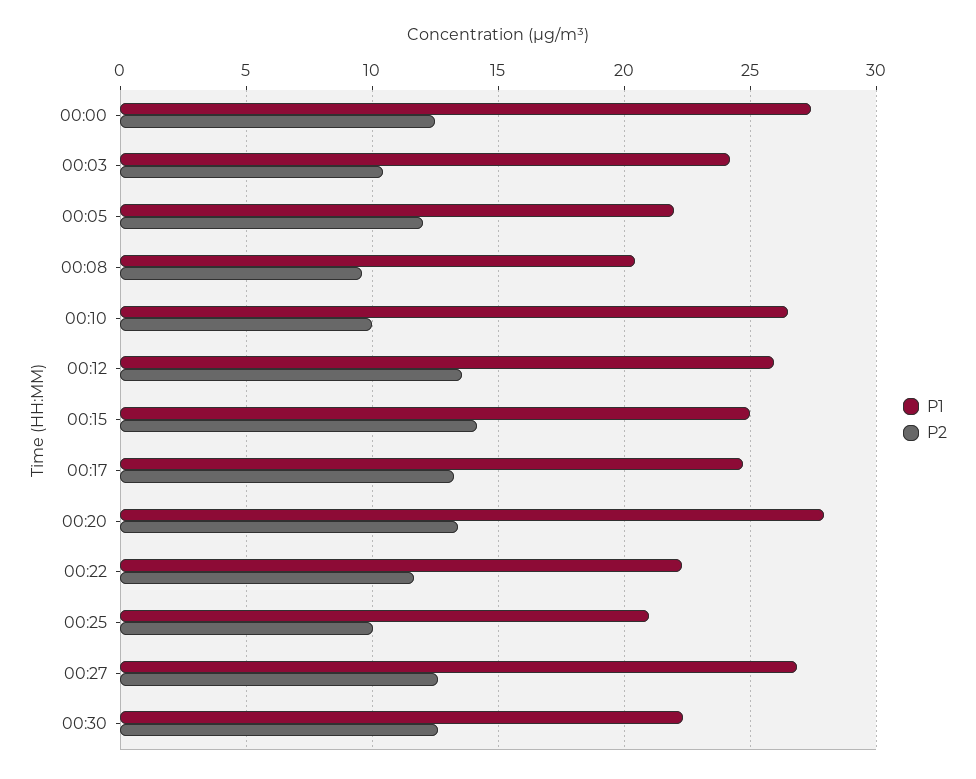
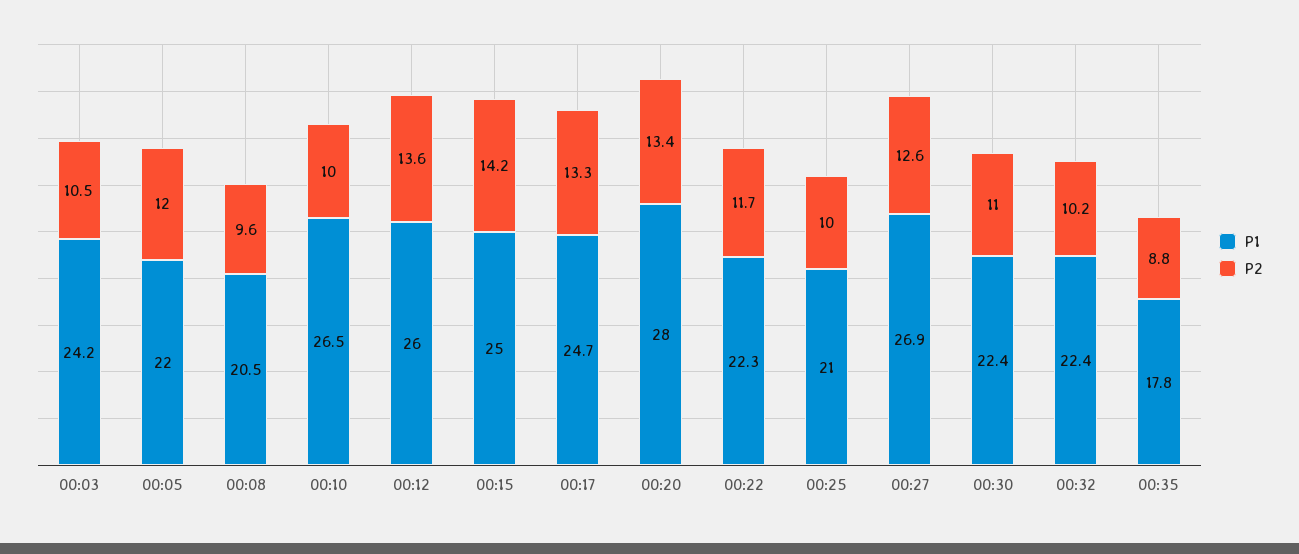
P1, 00:00: 27.5 -> none
P2, 00:00: 12.5 -> none
P2, 00:30: 12.5 -> 11
P1, 00:32: none -> 22.4
P2, 00:32: none -> 10.2
P1, 00:35: none -> 17.8
P2, 00:35: none -> 8.8

